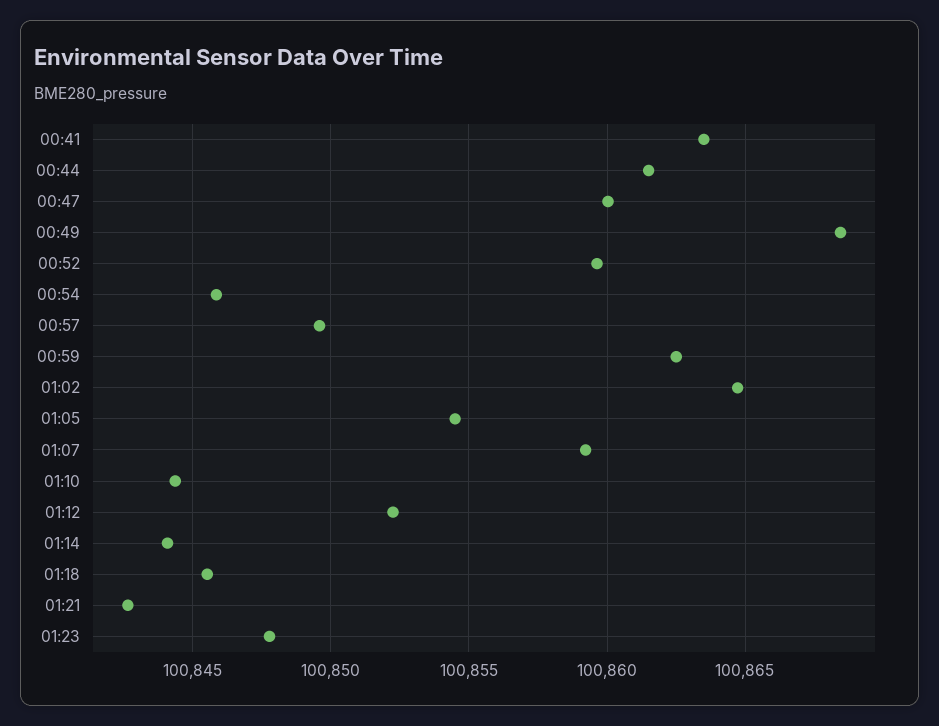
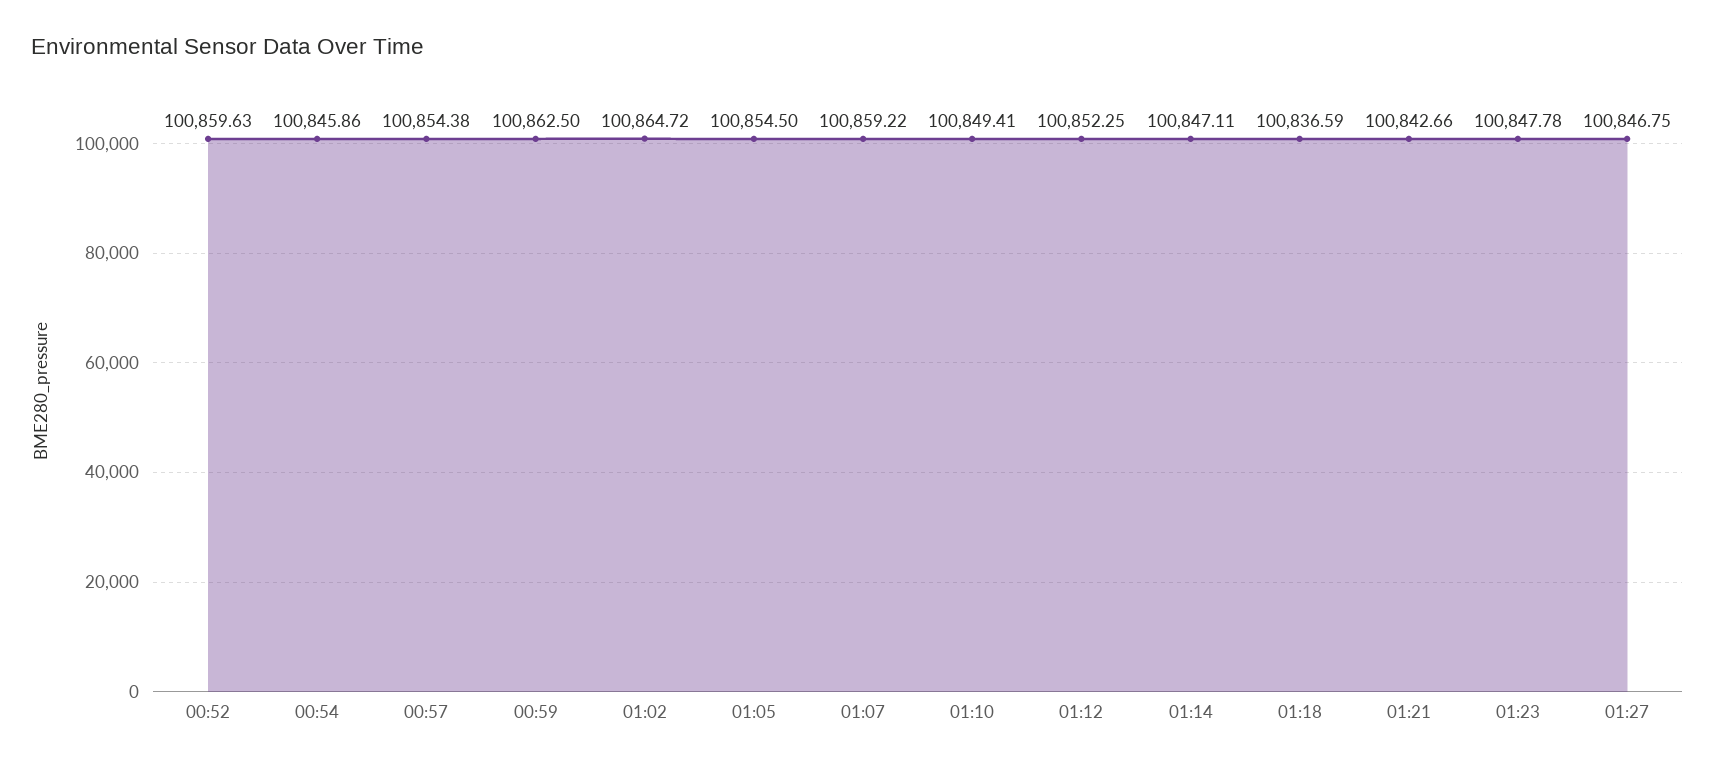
00:41: 100863.5 -> none
00:44: 100861.5 -> none
00:47: 100860 -> none
00:49: 100868.5 -> none
00:57: 100849.5 -> 100854.38
01:10: 100844.5 -> 100849.41
01:14: 100844 -> 100847.11
01:18: 100845.5 -> 100836.59
01:27: none -> 100846.75

